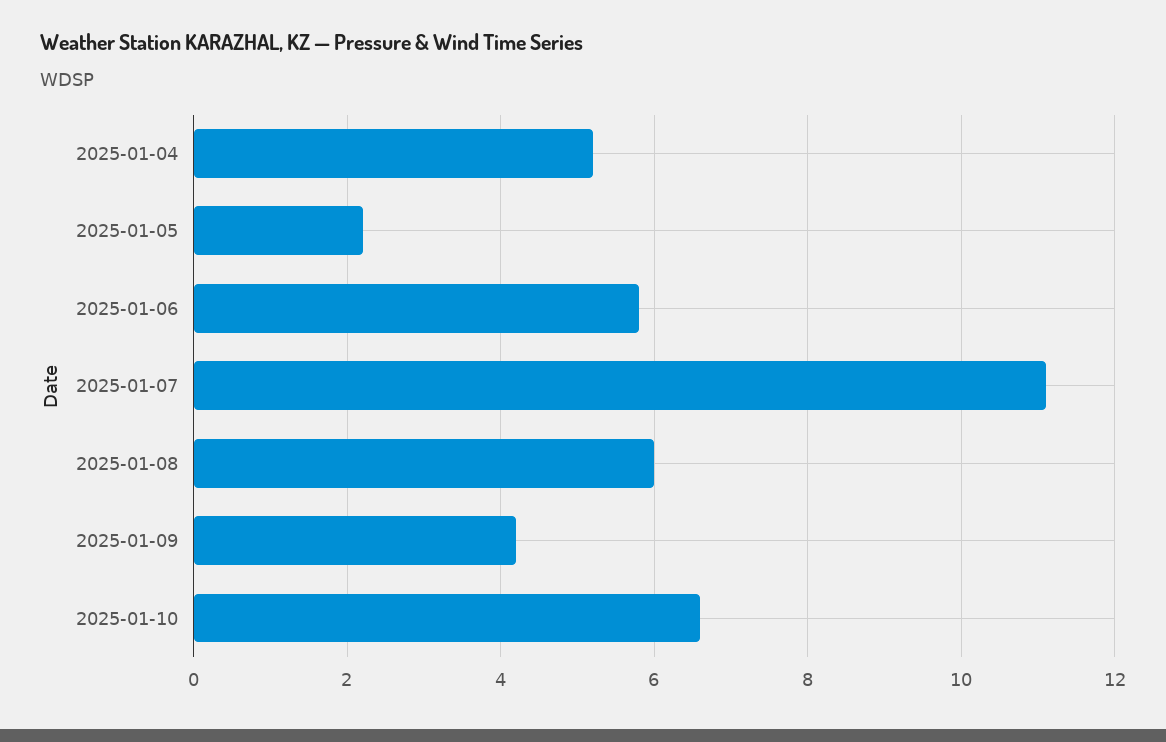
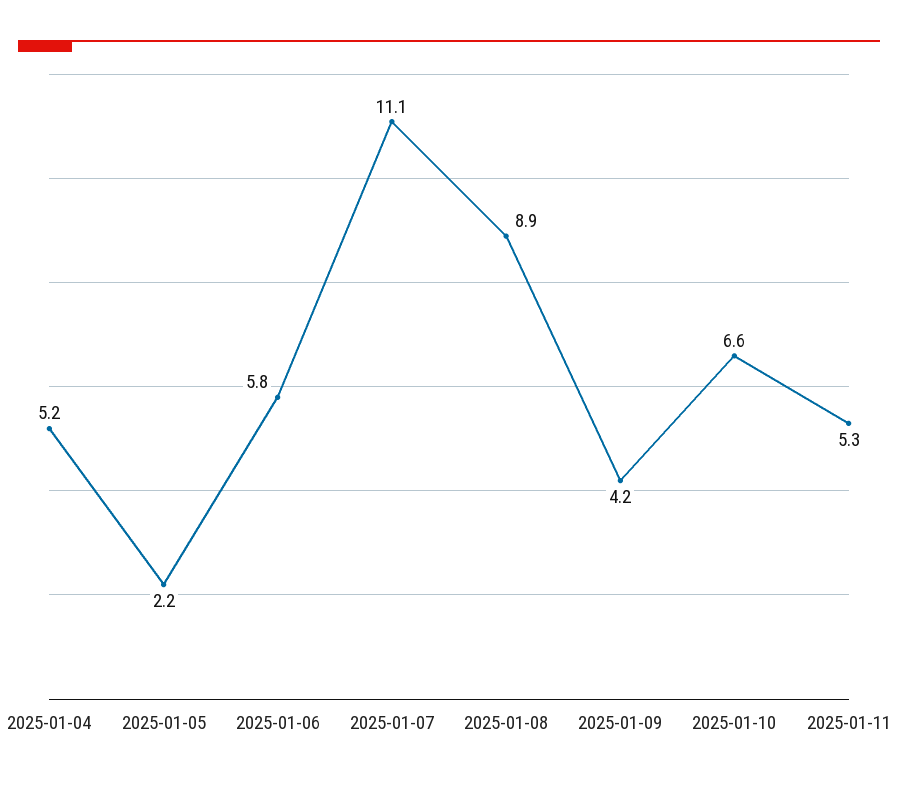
2025-01-08: 6 -> 8.9
2025-01-11: none -> 5.3

